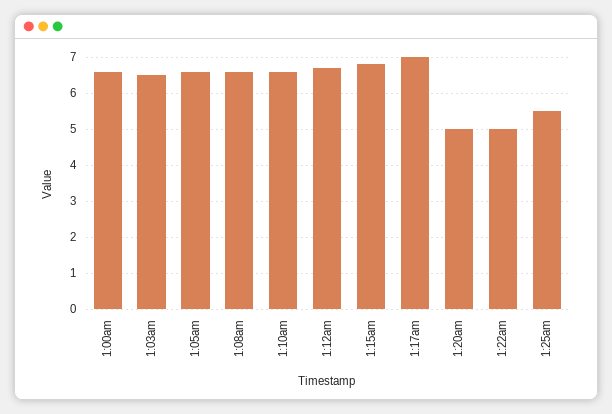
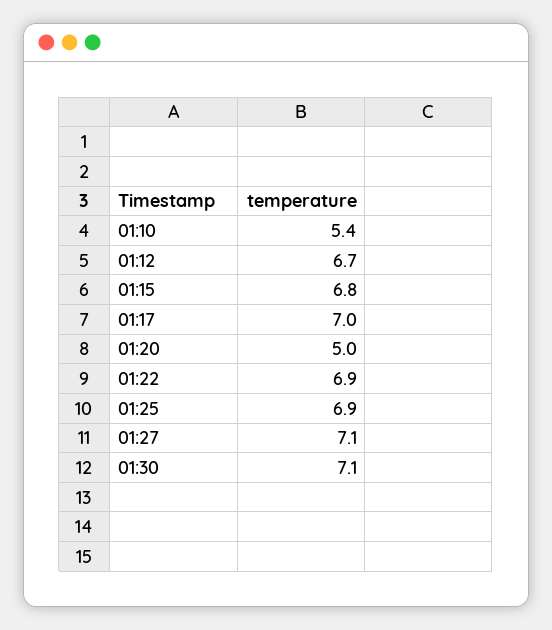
1:00am: 6.5 -> none
1:03am: 6.5 -> none
1:05am: 6.5 -> none
1:08am: 6.5 -> none
1:10am: 6.5 -> 5.4
1:22am: 5 -> 6.9
1:25am: 5.5 -> 6.9
01:27: none -> 7.1
01:30: none -> 7.1

